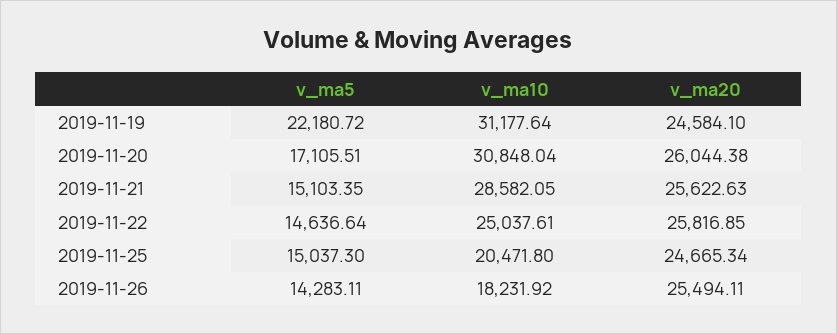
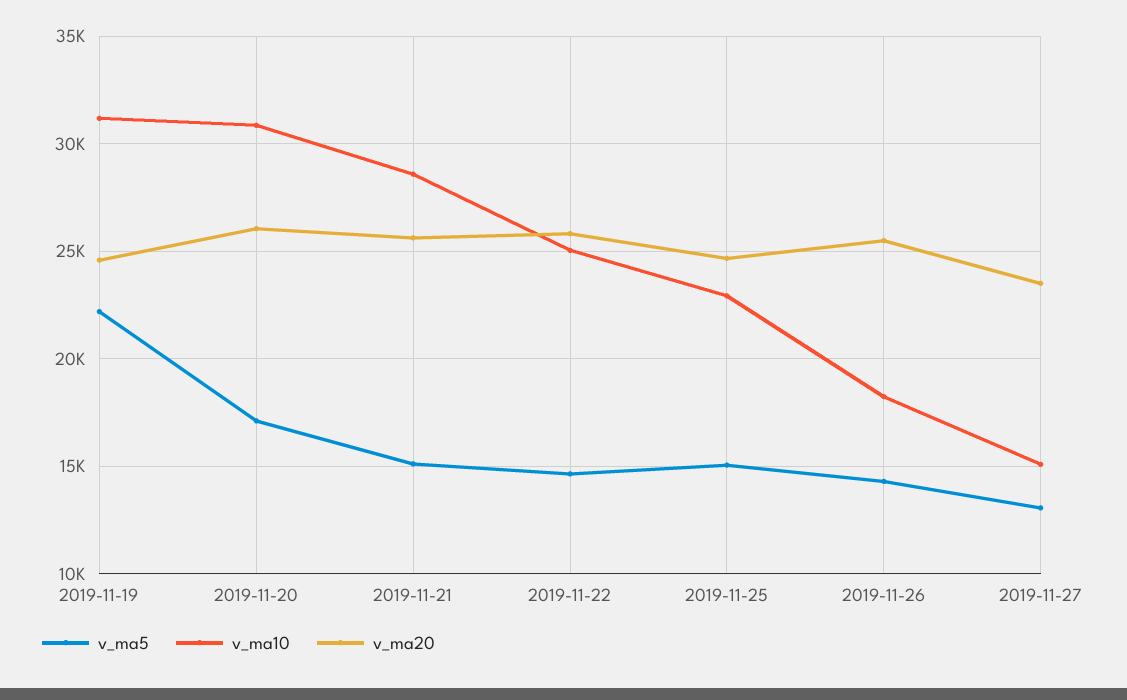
v_ma10, 2019-11-25: 20471.8 -> 23000
v_ma5, 2019-11-27: none -> 13000
v_ma10, 2019-11-27: none -> 15000
v_ma20, 2019-11-27: none -> 23500

